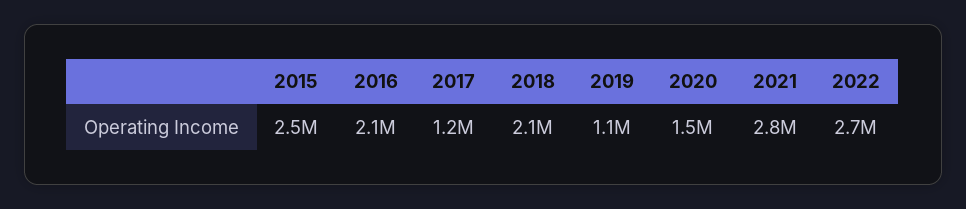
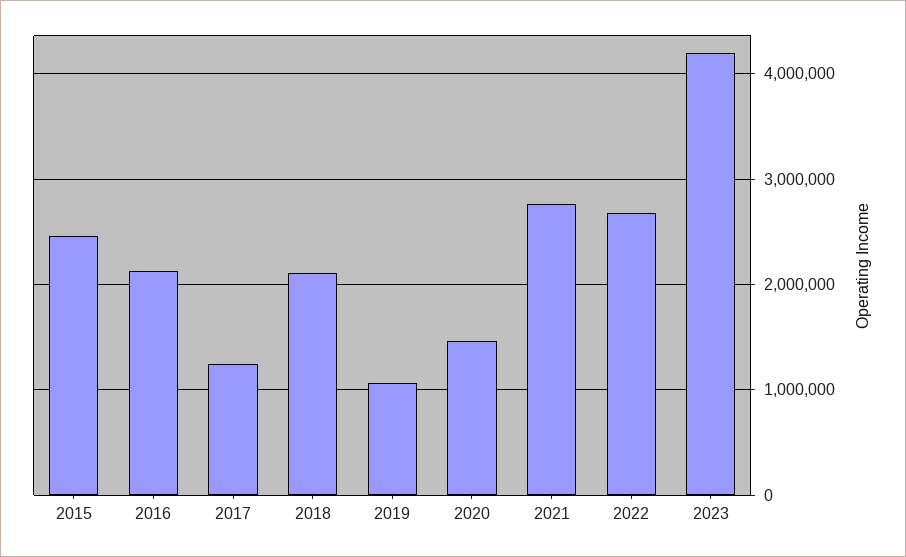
2023: none -> 4200000

